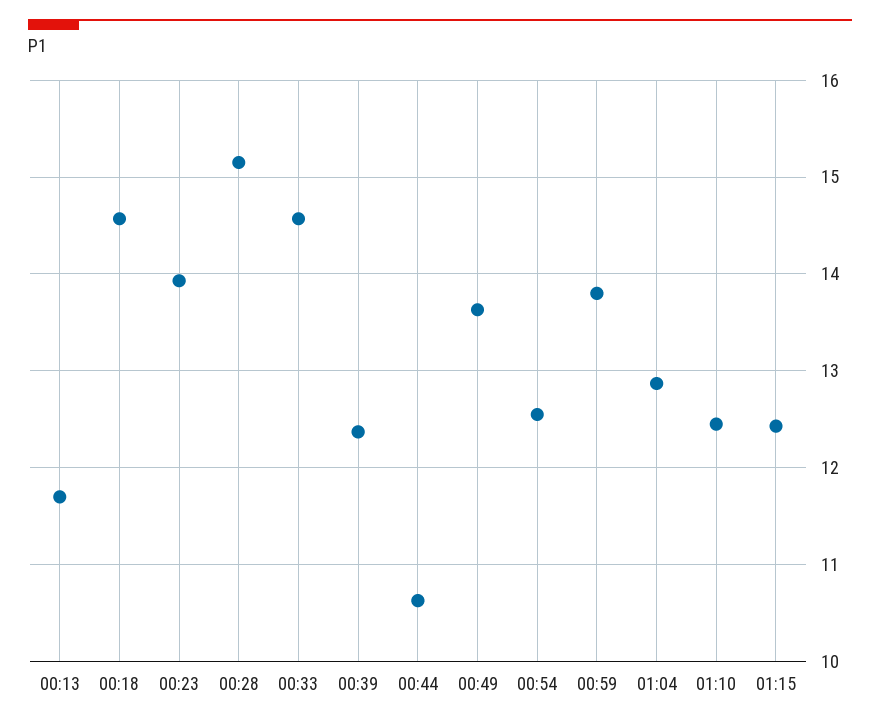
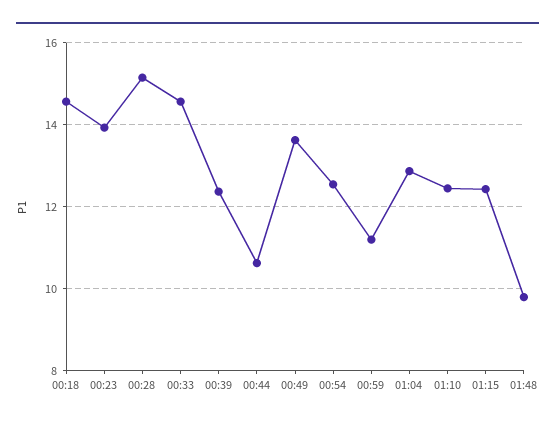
00:13: 11.7 -> none
00:59: 13.8 -> 11.2
01:48: none -> 9.8

